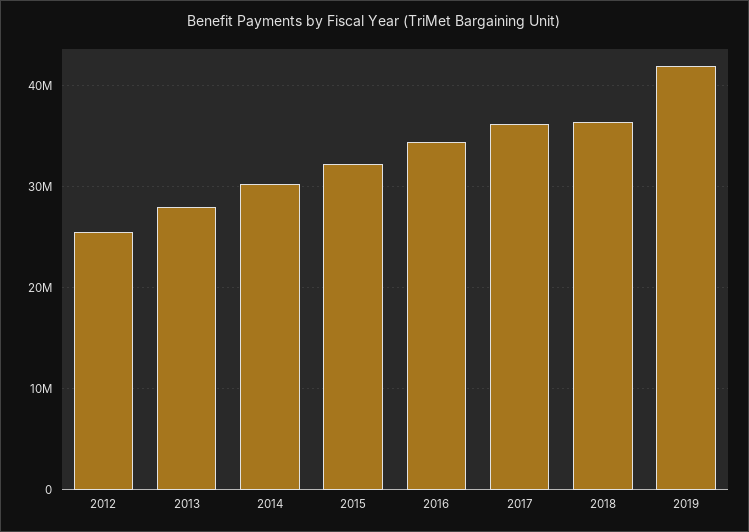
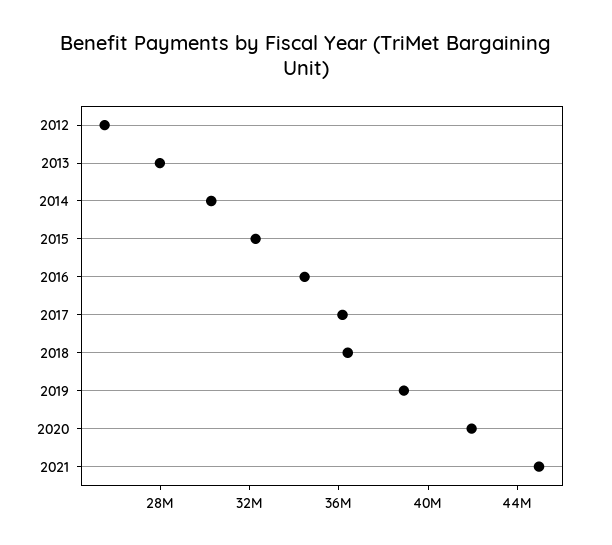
2019: 42000000 -> 39000000
2020: none -> 42000000
2021: none -> 45000000

